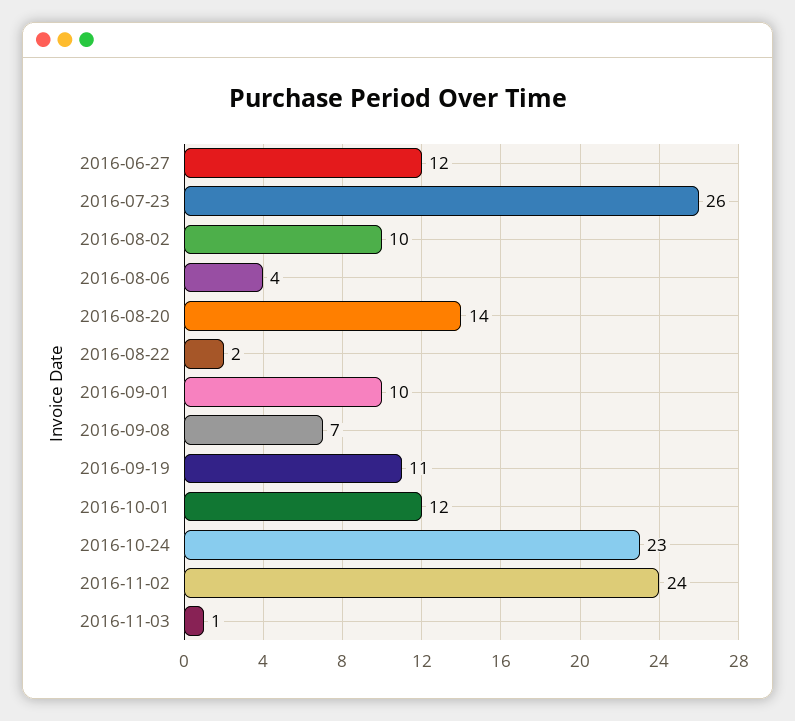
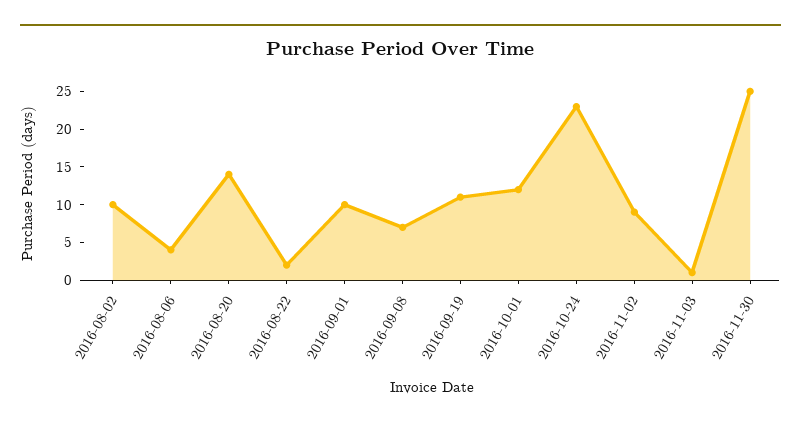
2016-06-27: 12 -> none
2016-07-23: 26 -> none
2016-11-02: 24 -> 10
2016-11-30: none -> 25

